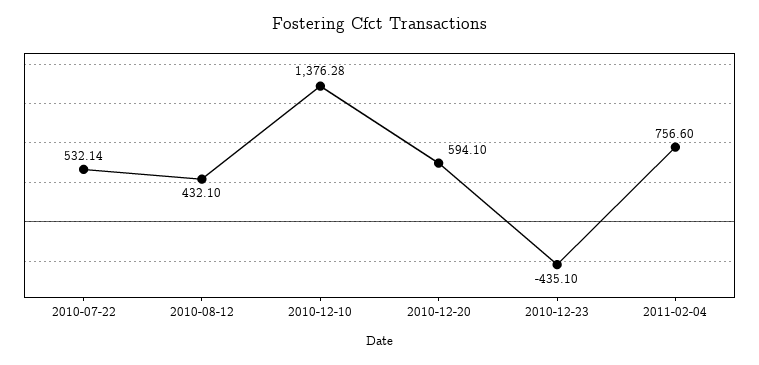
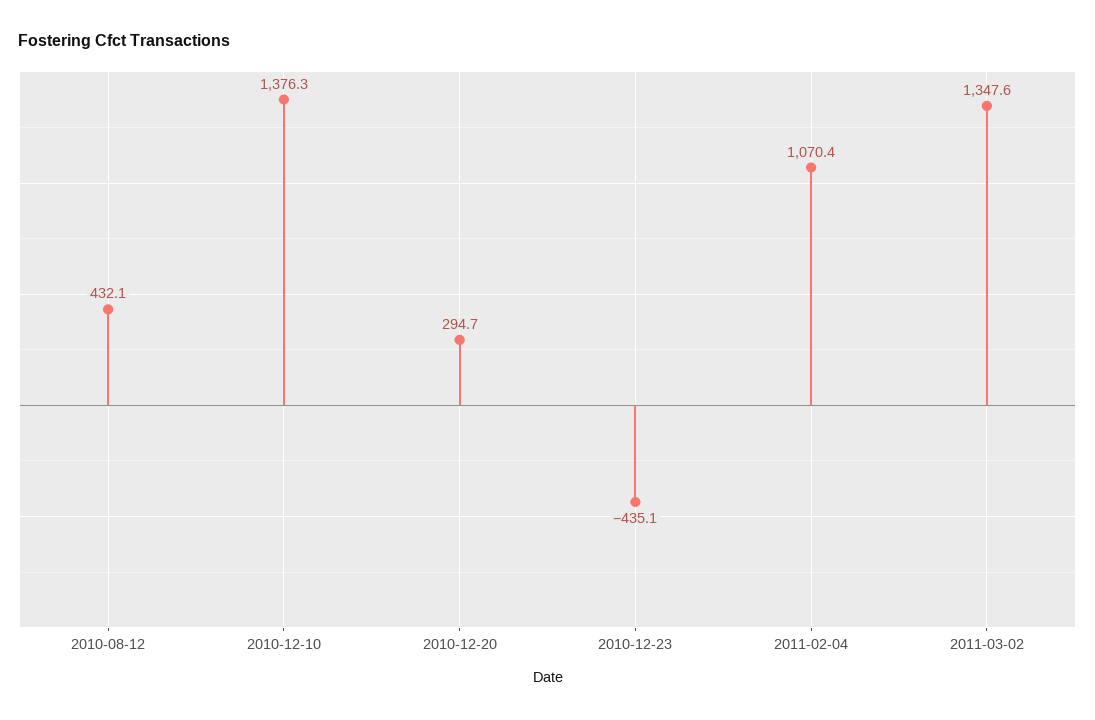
2010-07-22: 532.14 -> none
2010-12-20: 594.1 -> 294.7
2011-02-04: 756.6 -> 1070.4
2011-03-02: none -> 1347.6

